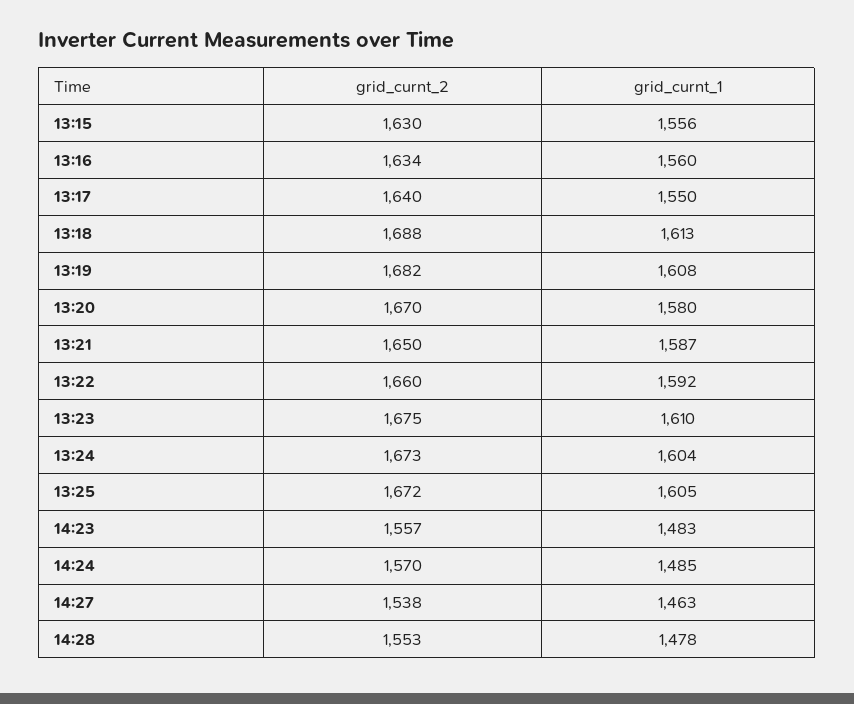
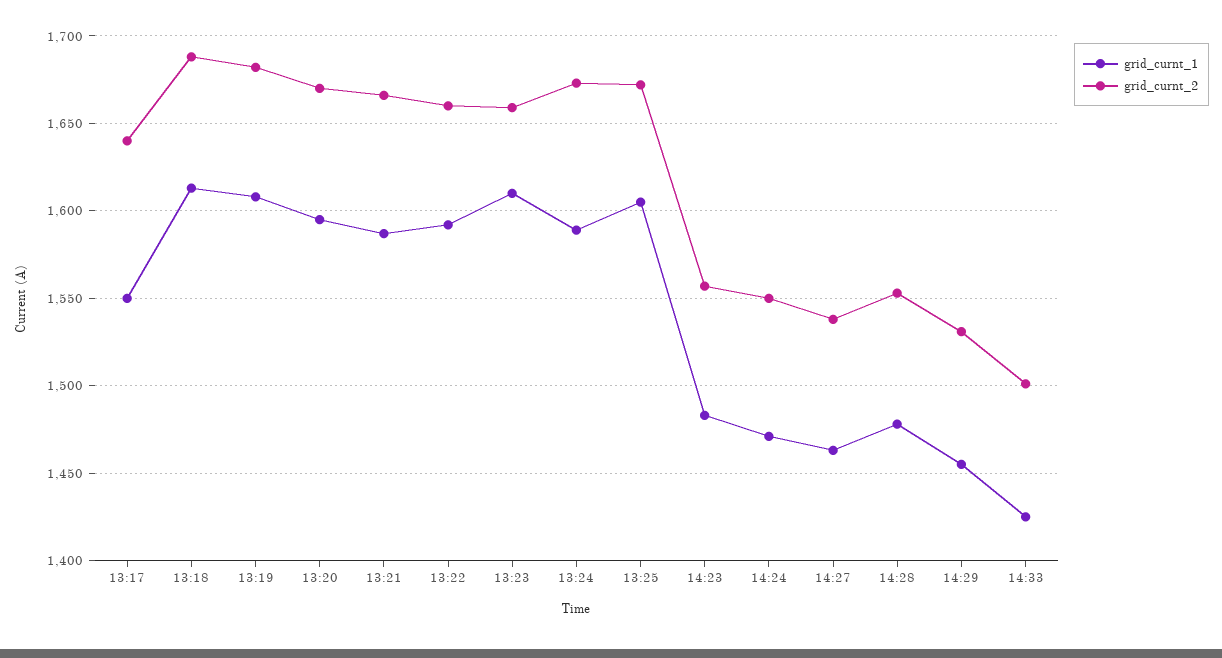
grid_curnt_2, 13:15: 1630 -> none
grid_curnt_1, 13:15: 1556 -> none
grid_curnt_2, 13:16: 1634 -> none
grid_curnt_1, 13:16: 1560 -> none
grid_curnt_1, 13:20: 1580 -> 1595
grid_curnt_2, 13:21: 1650 -> 1665
grid_curnt_2, 13:23: 1675 -> 1660
grid_curnt_1, 13:24: 1604 -> 1590
grid_curnt_2, 14:24: 1570 -> 1550
grid_curnt_1, 14:24: 1485 -> 1470
grid_curnt_1, 14:29: none -> 1455
grid_curnt_2, 14:29: none -> 1530
grid_curnt_1, 14:33: none -> 1425
grid_curnt_2, 14:33: none -> 1500

